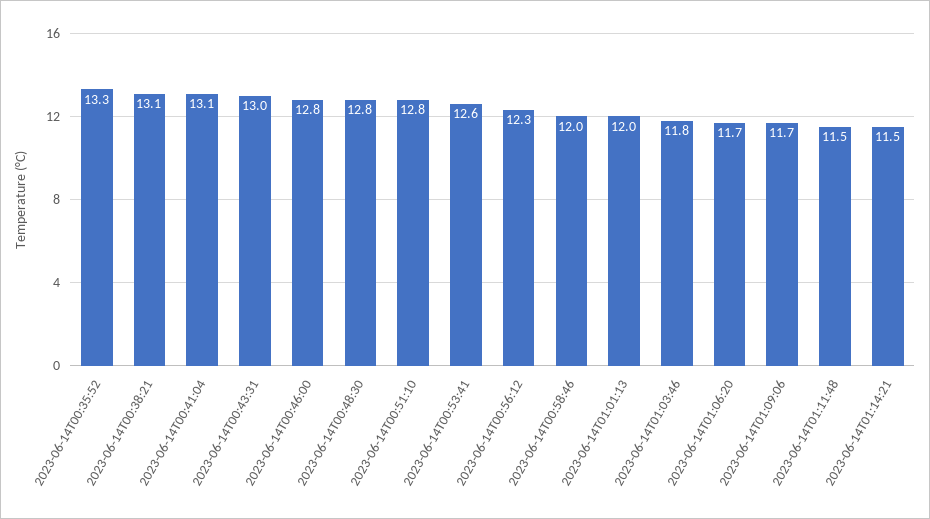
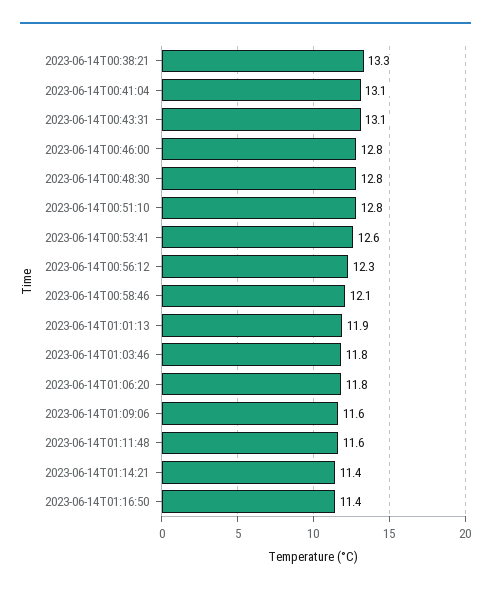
2023-06-14T00:35:52: 13.3 -> none
2023-06-14T00:38:21: 13.1 -> 13.3
2023-06-14T00:43:31: 13 -> 13.1
2023-06-14T00:58:46: 12 -> 12.1
2023-06-14T01:01:13: 12 -> 11.9
2023-06-14T01:06:20: 11.7 -> 11.8
2023-06-14T01:09:06: 11.7 -> 11.6
2023-06-14T01:11:48: 11.5 -> 11.6
2023-06-14T01:14:21: 11.5 -> 11.4
2023-06-14T01:16:50: none -> 11.4

